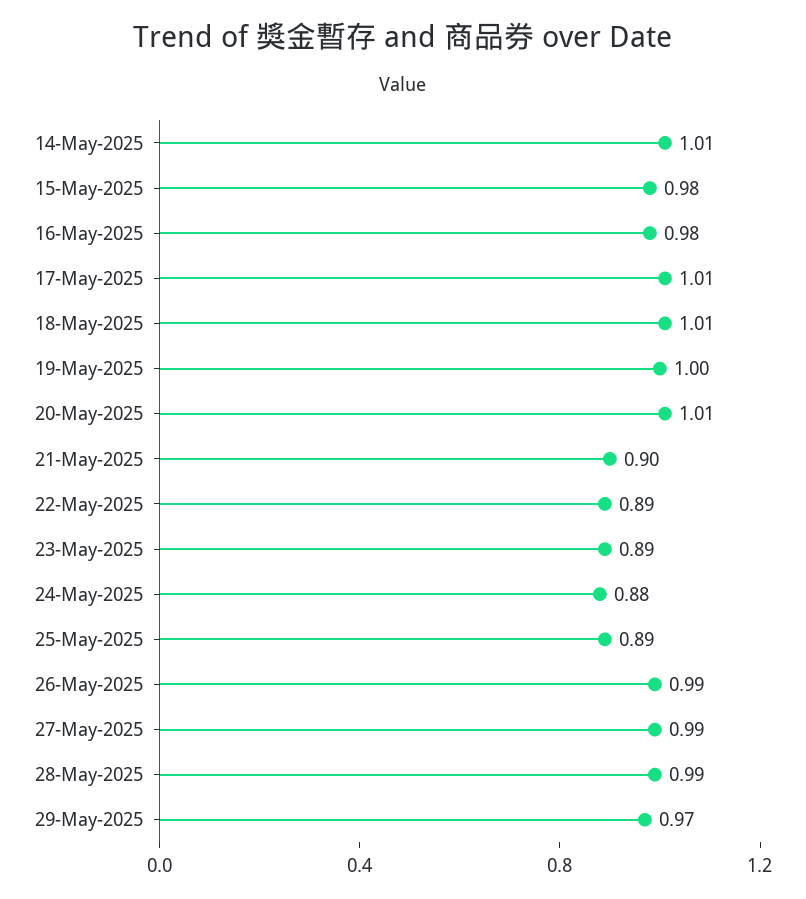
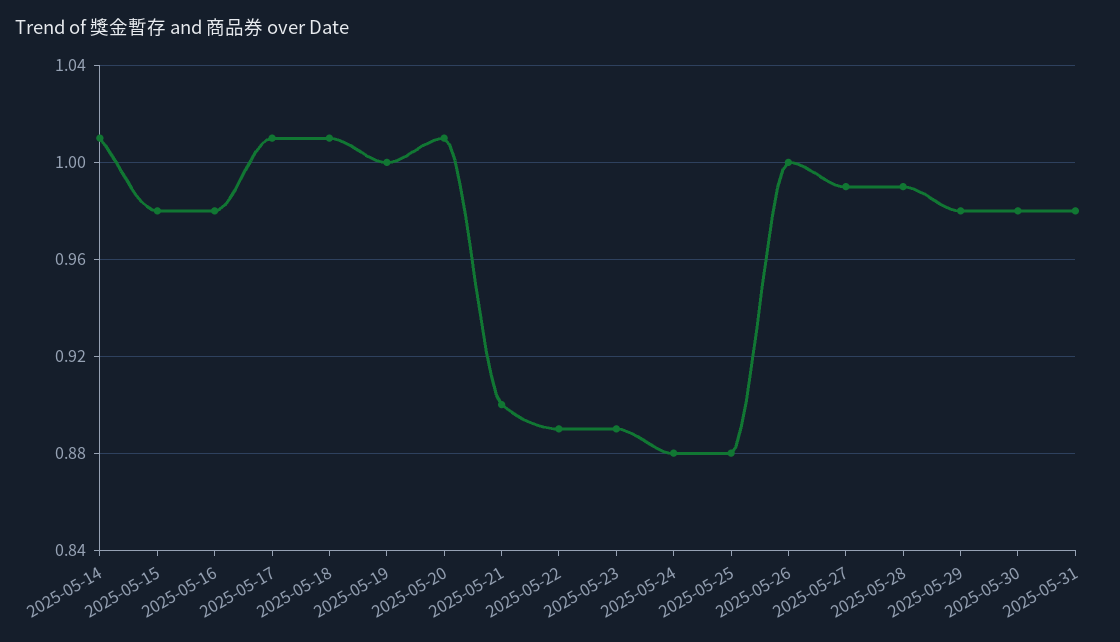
25-May-2025: 0.89 -> 0.88
26-May-2025: 0.99 -> 1
29-May-2025: 0.97 -> 0.98
2025-05-30: none -> 0.98
2025-05-31: none -> 0.98

